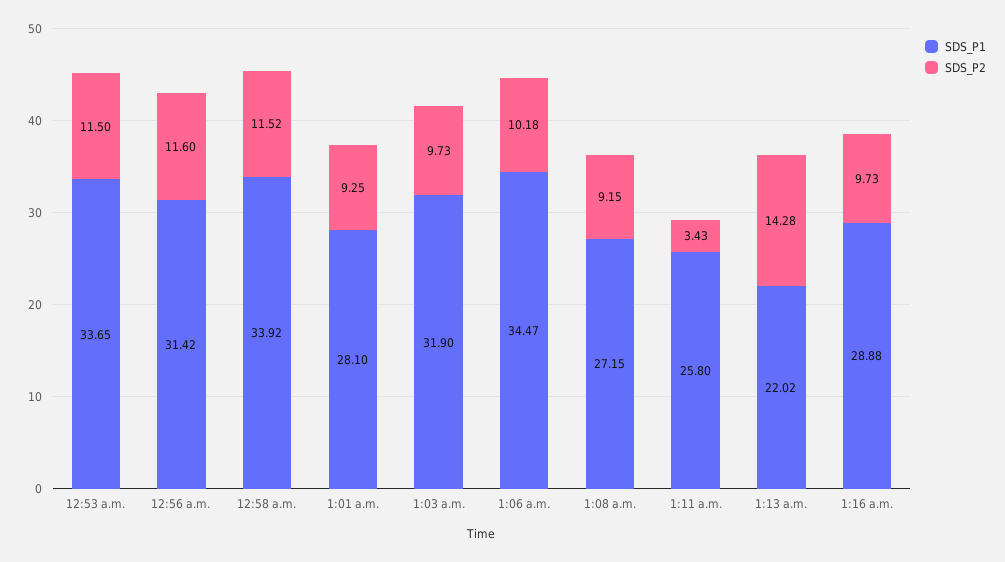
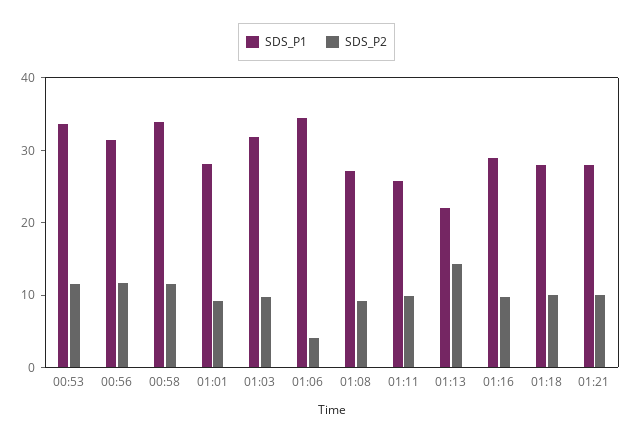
SDS_P2, 1:06 a.m.: 10.18 -> 4
SDS_P2, 1:11 a.m.: 3.43 -> 10
SDS_P1, 01:18: none -> 28
SDS_P2, 01:18: none -> 10
SDS_P1, 01:21: none -> 28
SDS_P2, 01:21: none -> 10

